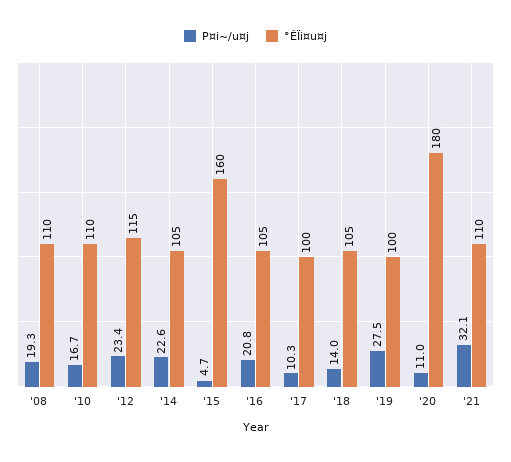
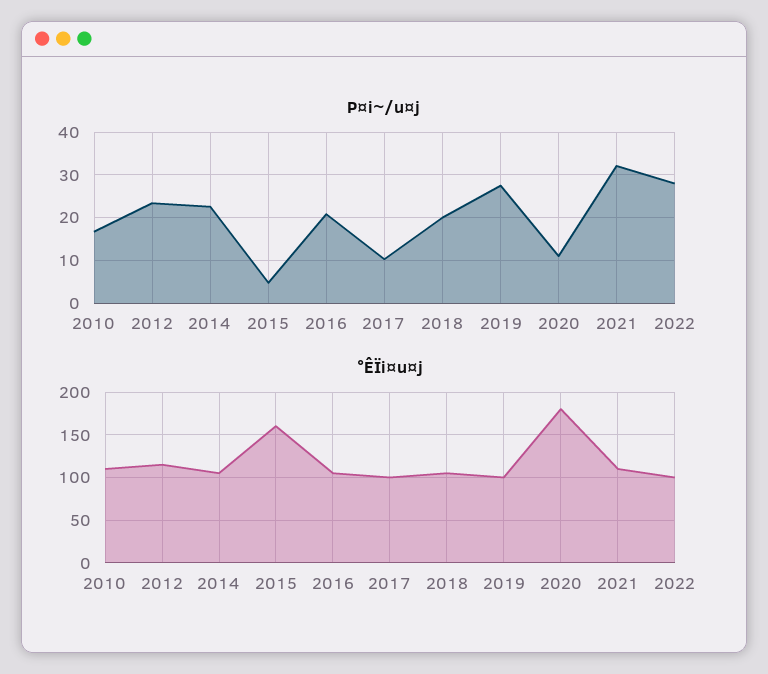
P¤i~/u¤j, '08: 19.3 -> none
°ÊÏi¤u¤j, '08: 110 -> none
P¤i~/u¤j, '18: 14 -> 20
P¤i~/u¤j, 2022: none -> 28
°ÊÏi¤u¤j, 2022: none -> 100

